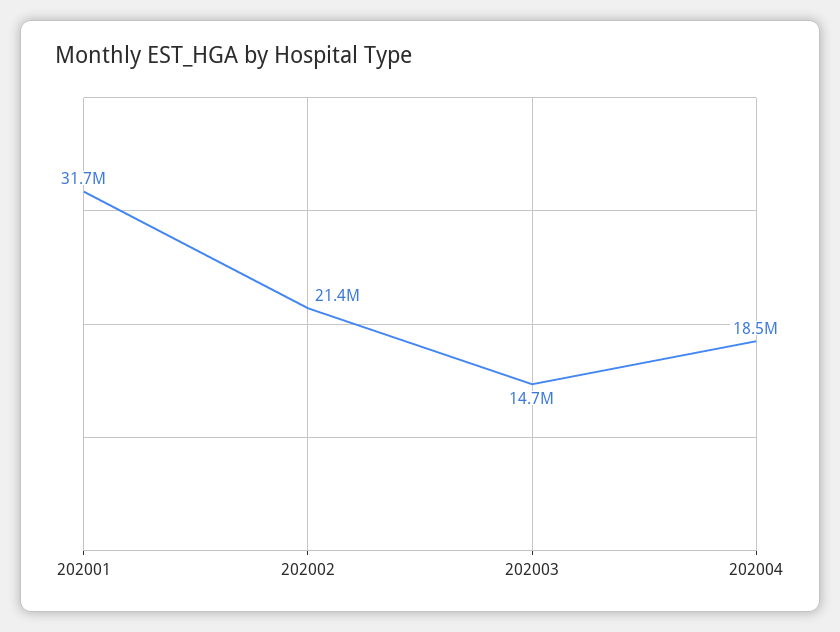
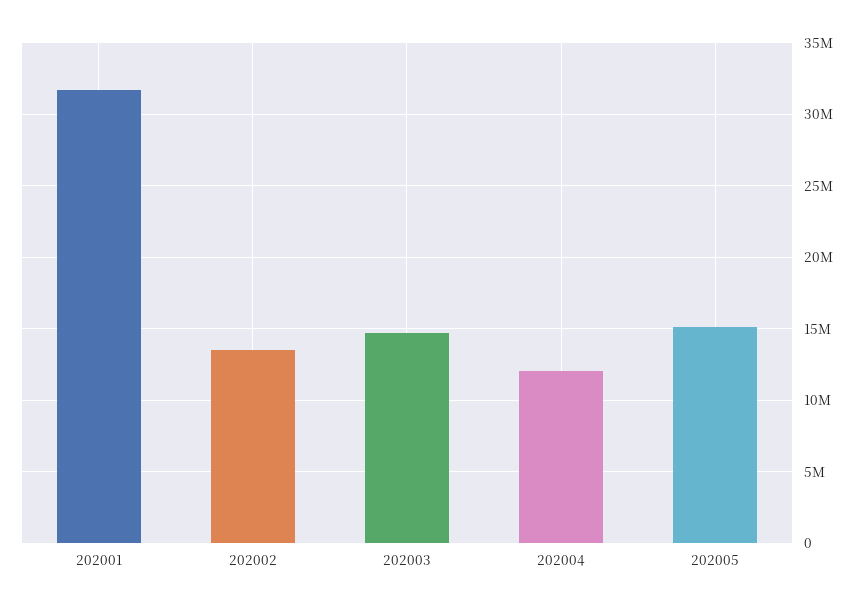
202002: 21400000 -> 13500000
202004: 18500000 -> 12000000
202005: none -> 15000000

